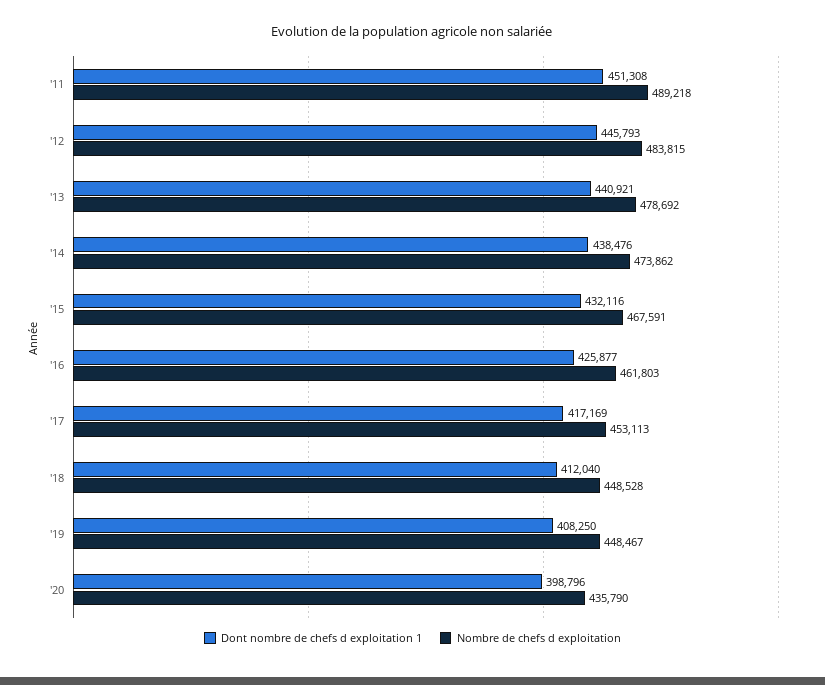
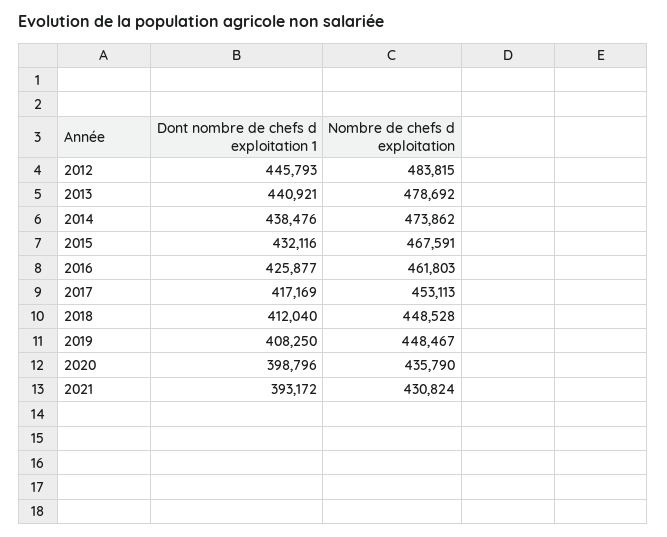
Dont nombre de chefs d exploitation 1, '11: 451308 -> none
Nombre de chefs d exploitation, '11: 489218 -> none
Dont nombre de chefs d exploitation 1, 2021: none -> 393172
Nombre de chefs d exploitation, 2021: none -> 430824

